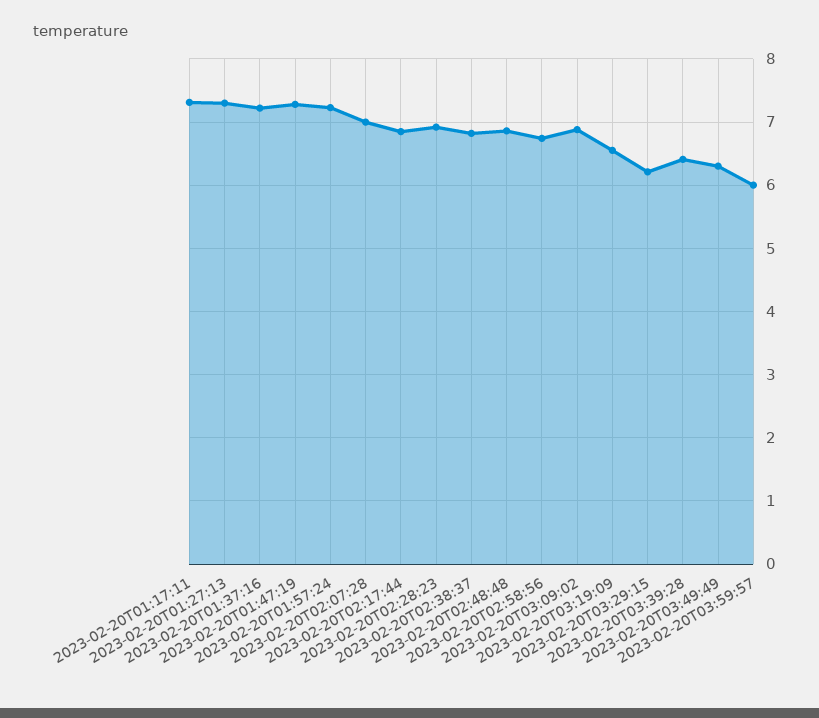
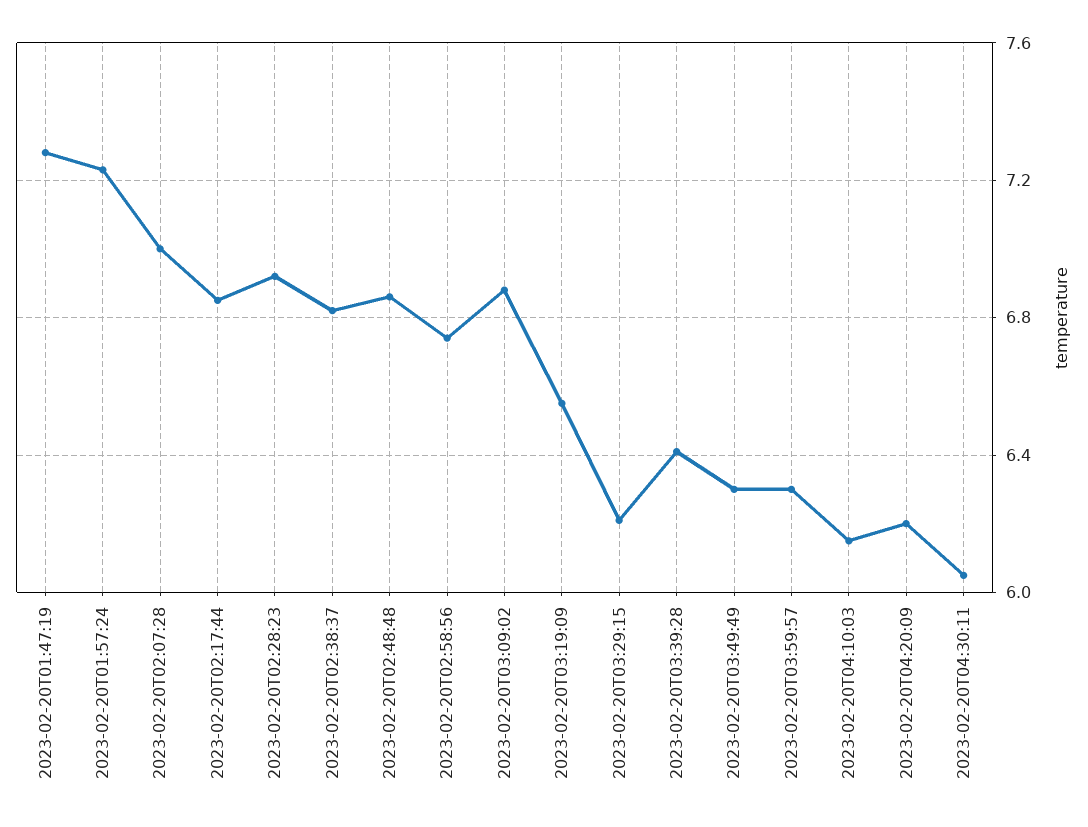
2023-02-20T01:17:11: 7.3 -> none
2023-02-20T01:27:13: 7.3 -> none
2023-02-20T01:37:16: 7.2 -> none
2023-02-20T03:59:57: 6 -> 6.3
2023-02-20T04:10:03: none -> 6.15
2023-02-20T04:20:09: none -> 6.2
2023-02-20T04:30:11: none -> 6.05

